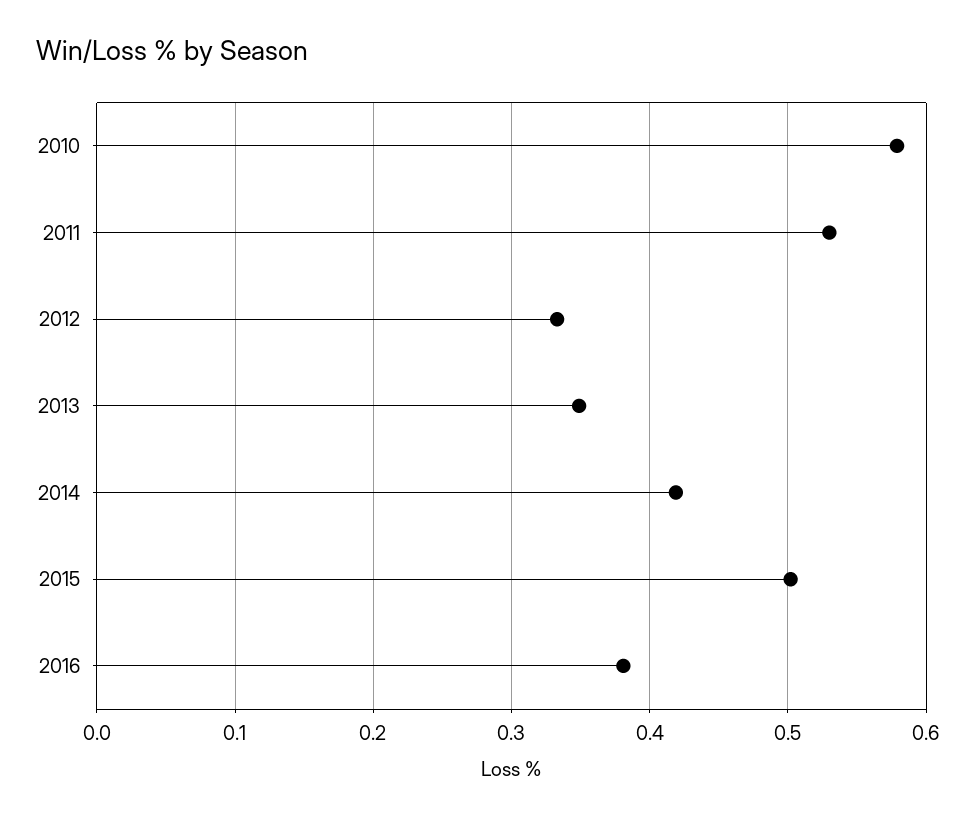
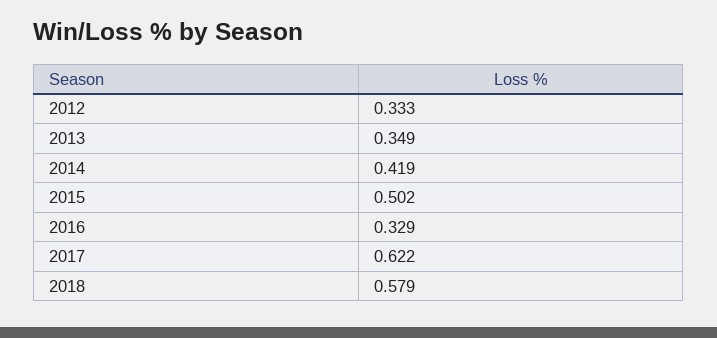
2010: 0.58 -> none
2011: 0.53 -> none
2016: 0.38 -> 0.329
2017: none -> 0.622
2018: none -> 0.579

